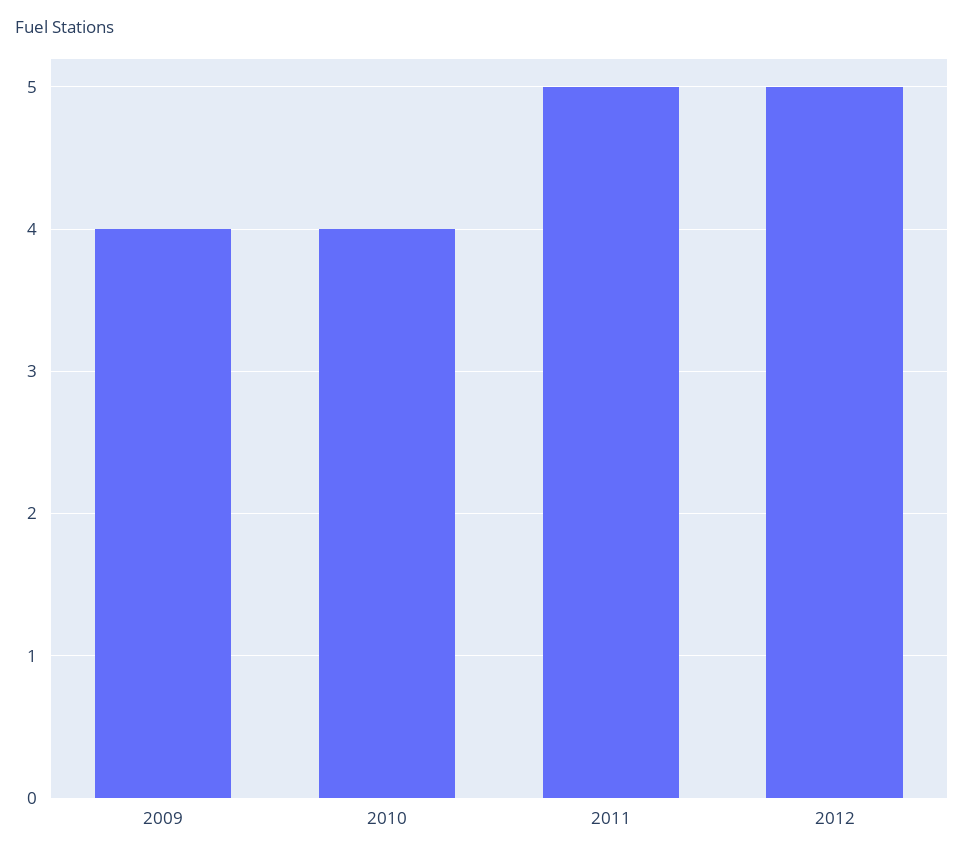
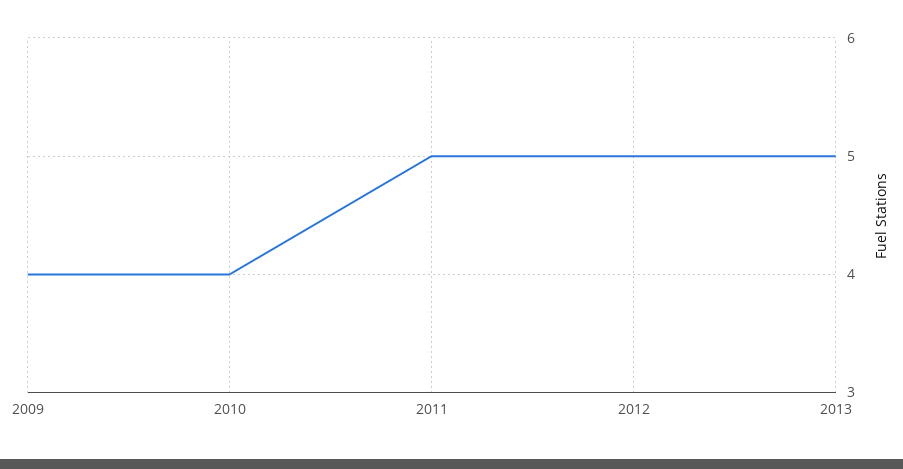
2013: none -> 5

